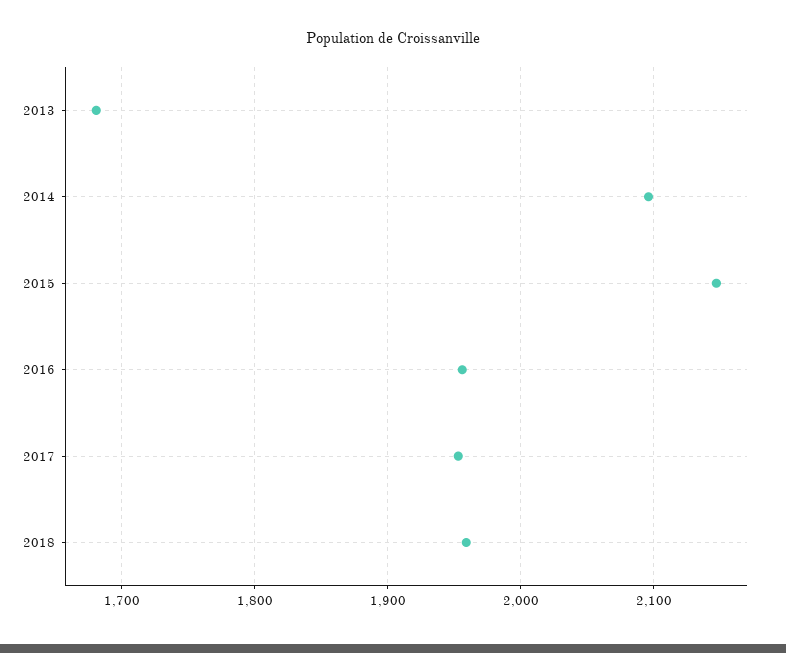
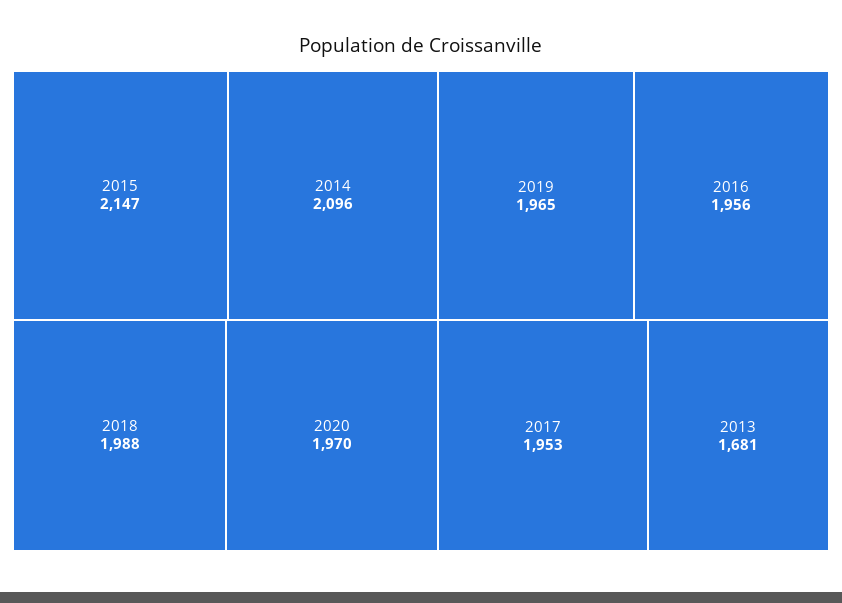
2018: 1960 -> 1988
2020: none -> 1970
2019: none -> 1965

